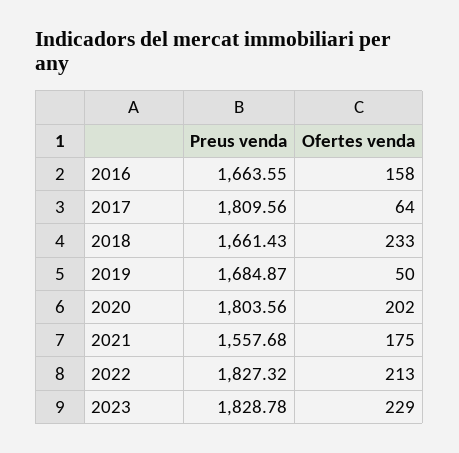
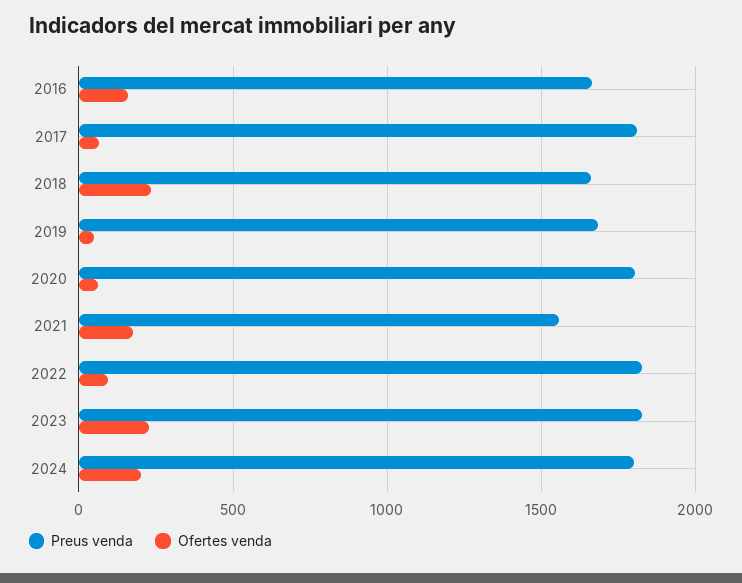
Ofertes venda, 2020: 202 -> 50
Ofertes venda, 2022: 213 -> 100
Preus venda, 2024: none -> 1800
Ofertes venda, 2024: none -> 200

